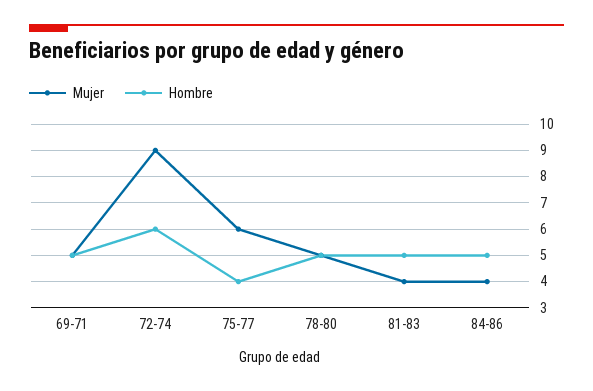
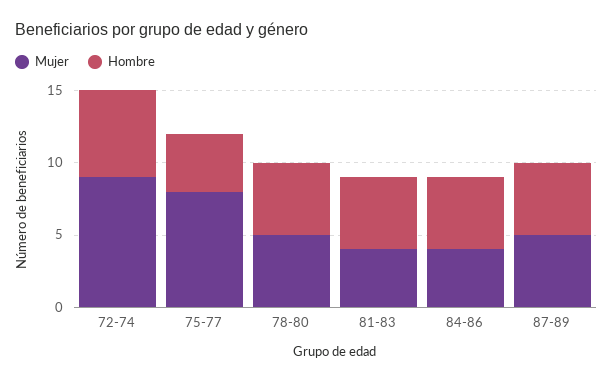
Mujer, 69-71: 5 -> none
Hombre, 69-71: 5 -> none
Mujer, 75-77: 6 -> 8
Mujer, 87-89: none -> 5
Hombre, 87-89: none -> 5

